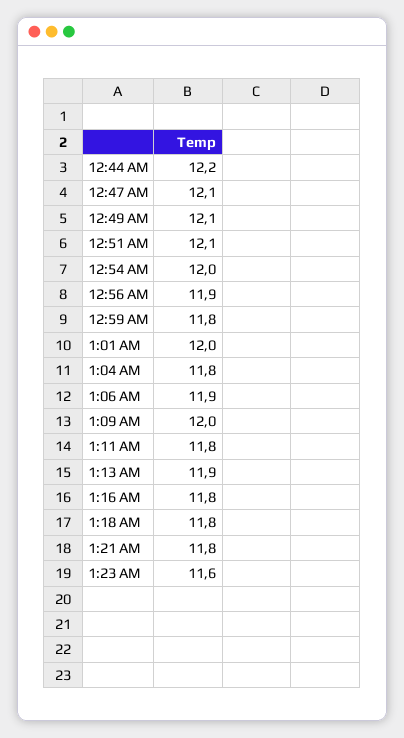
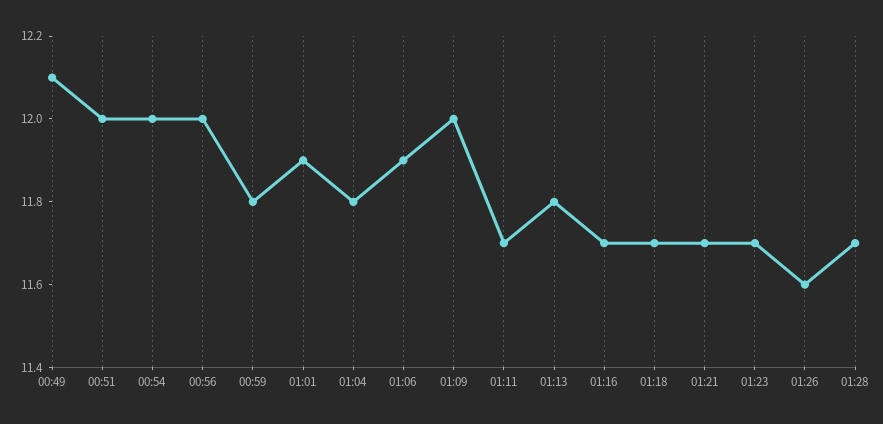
12:44 AM: 12.2 -> none
12:47 AM: 12.1 -> none
12:51 AM: 12.1 -> 12
12:56 AM: 11.9 -> 12
1:01 AM: 12 -> 11.9
1:11 AM: 11.8 -> 11.7
1:13 AM: 11.9 -> 11.8
1:16 AM: 11.8 -> 11.7
1:18 AM: 11.8 -> 11.7
1:21 AM: 11.8 -> 11.7
1:23 AM: 11.6 -> 11.7
01:26: none -> 11.6
01:28: none -> 11.7

